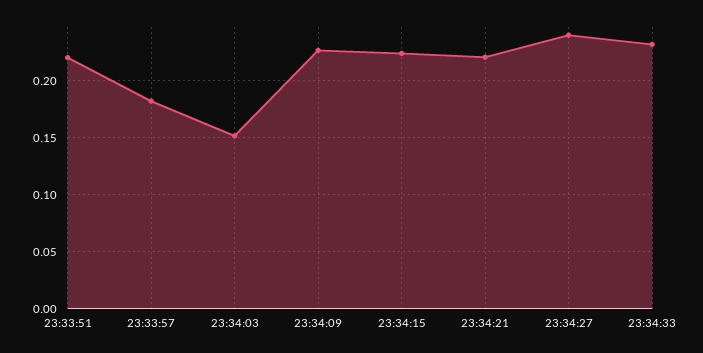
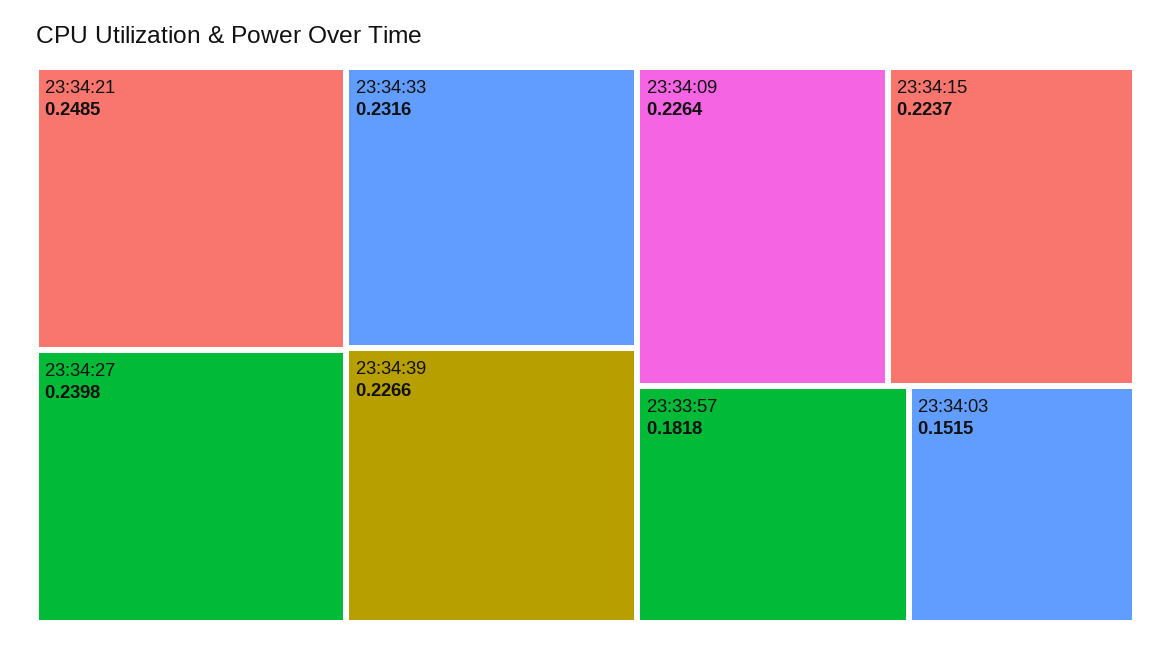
23:33:51: 0.22 -> none
23:34:21: 0.22 -> 0.2485
23:34:39: none -> 0.2266

